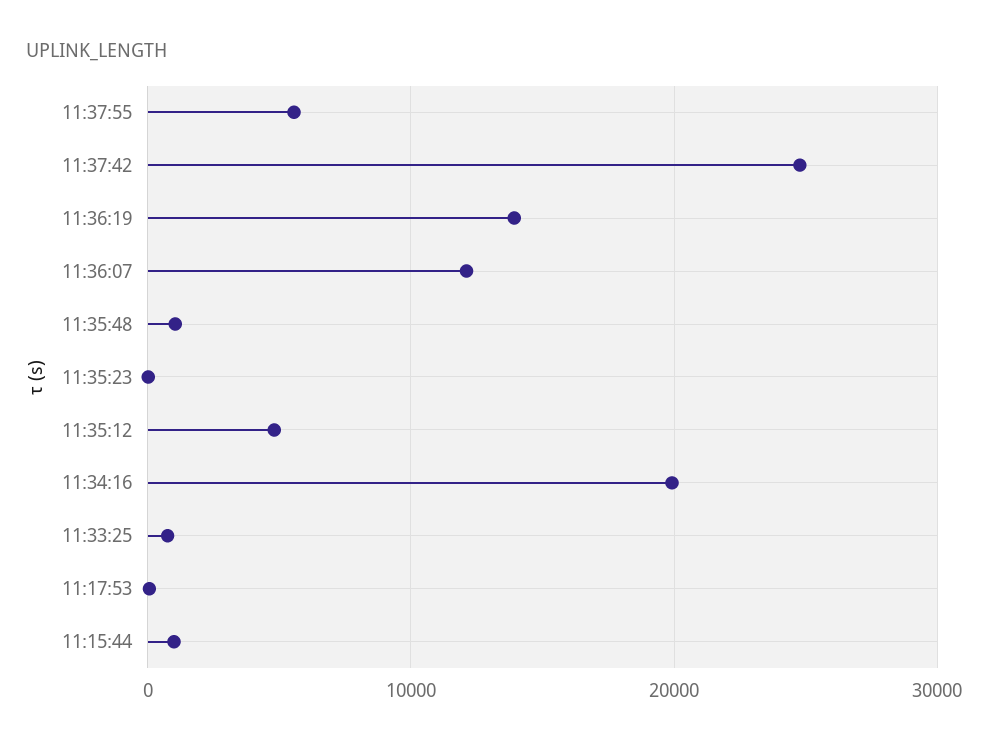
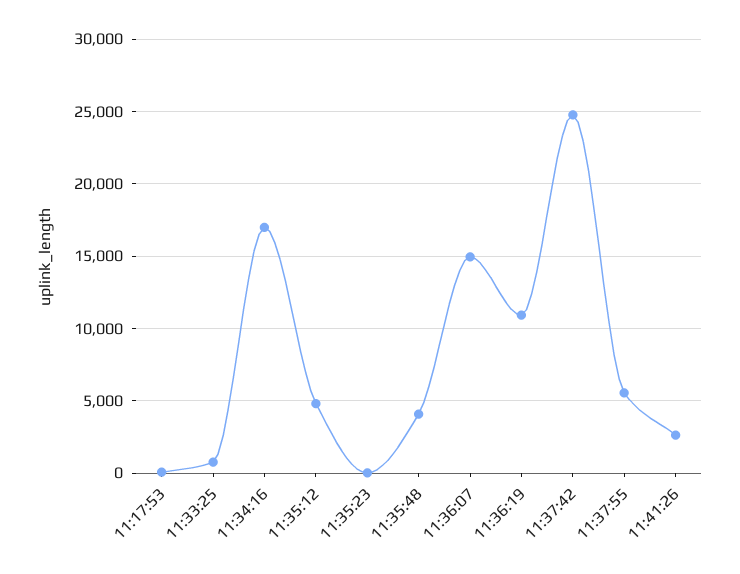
11:36:19: 14000 -> 11000
11:36:07: 12000 -> 15000
11:35:48: 1000 -> 4000
11:34:16: 20000 -> 17000
11:15:44: 1000 -> none
11:41:26: none -> 2500

